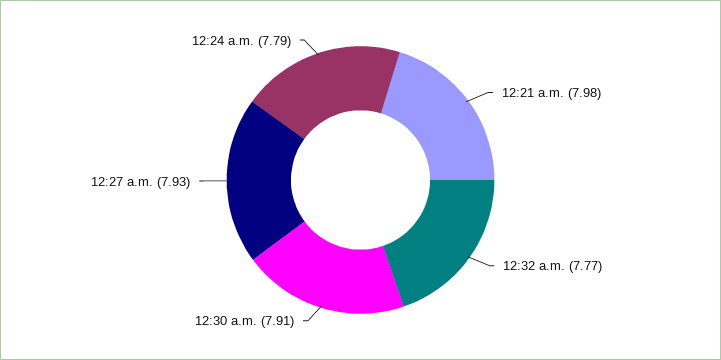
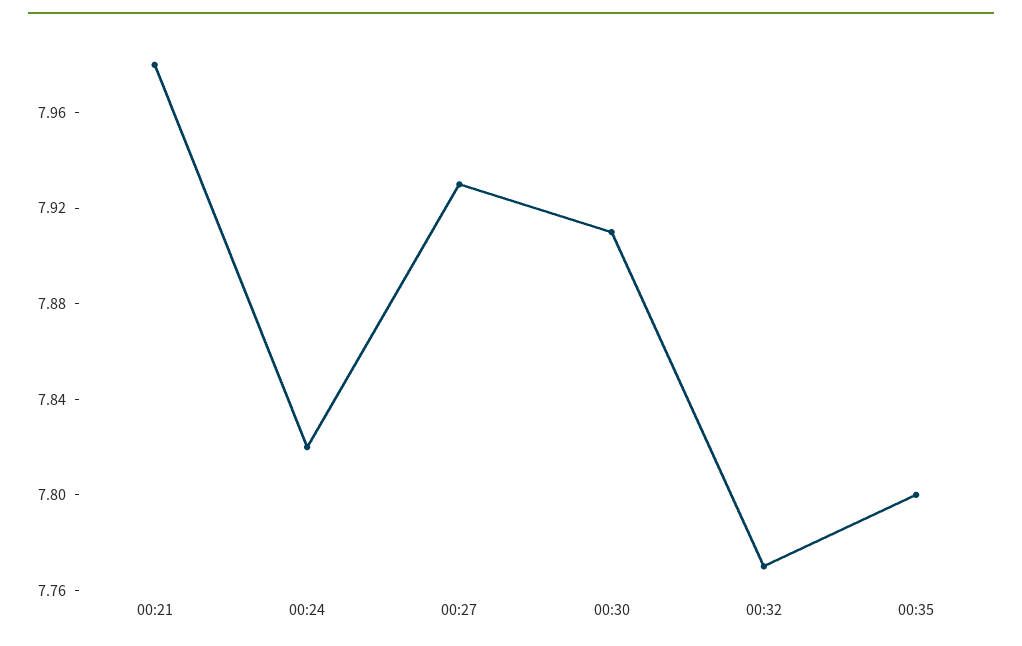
12:24 a.m.: 7.79 -> 7.82
00:35: none -> 7.8

